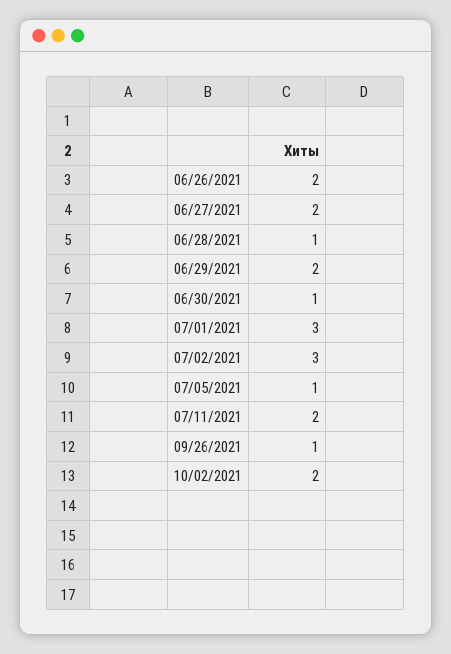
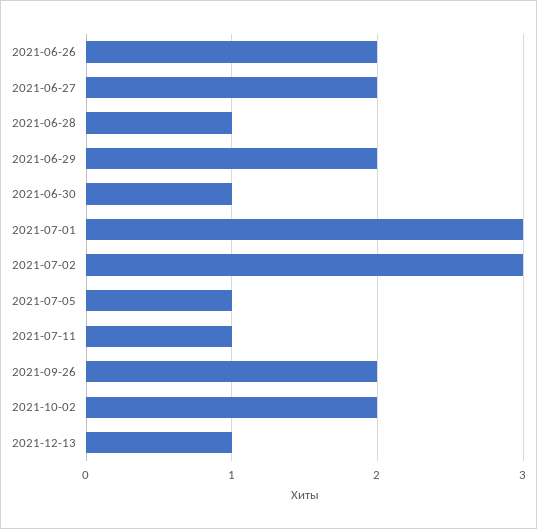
07/11/2021: 2 -> 1
09/26/2021: 1 -> 2
2021-12-13: none -> 1

